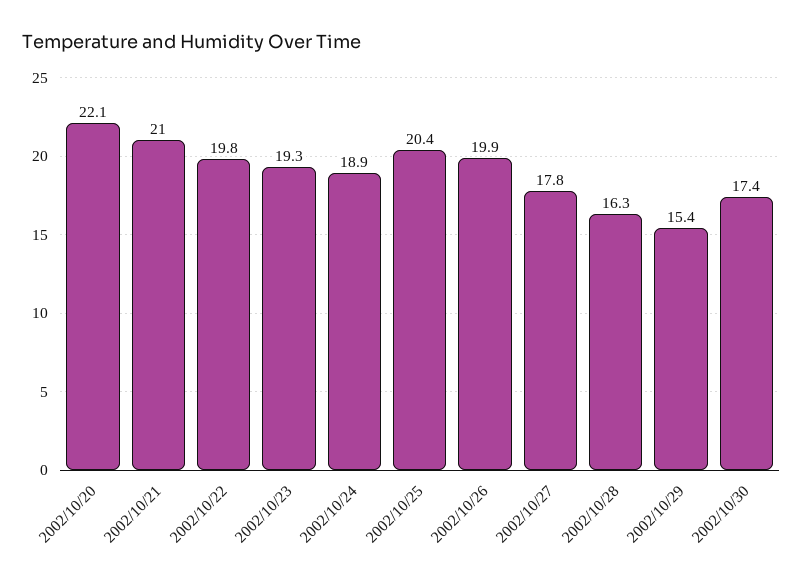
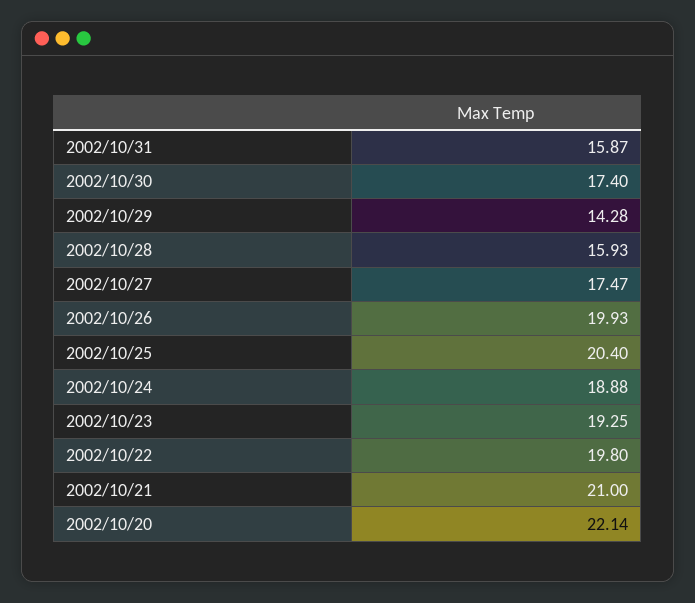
2002/10/27: 17.8 -> 17.47
2002/10/28: 16.3 -> 15.93
2002/10/29: 15.4 -> 14.28
2002/10/31: none -> 15.87

